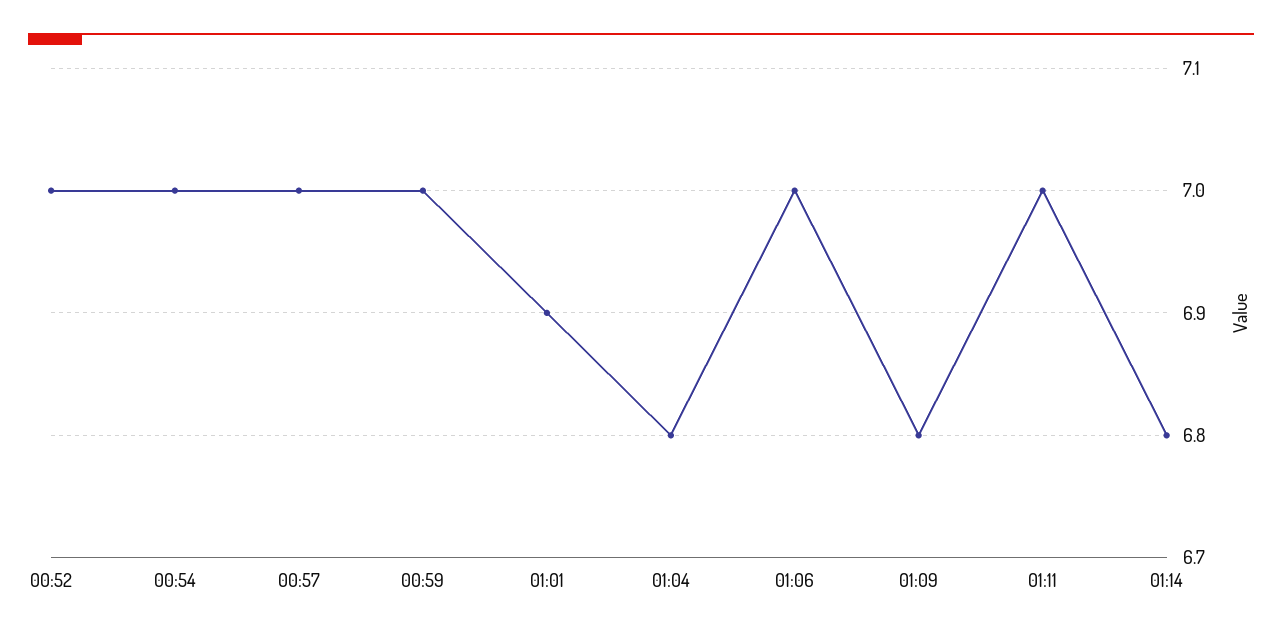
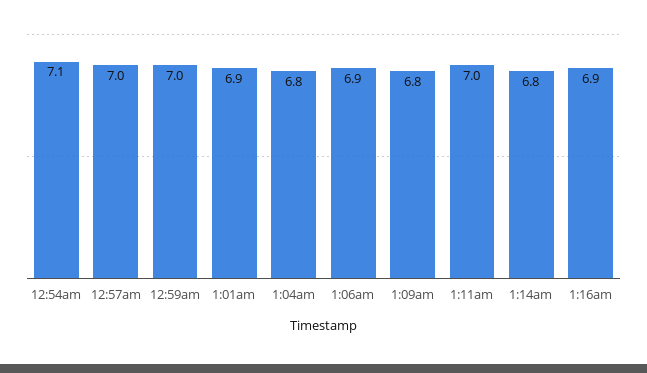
00:52: 7 -> none
00:54: 7 -> 7.1
01:06: 7 -> 6.9
1:16am: none -> 6.9

